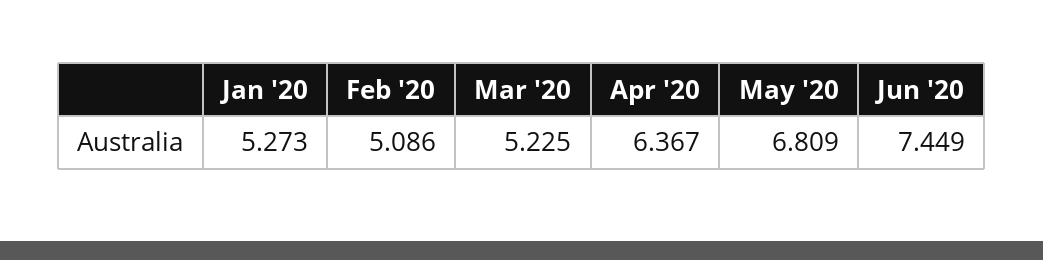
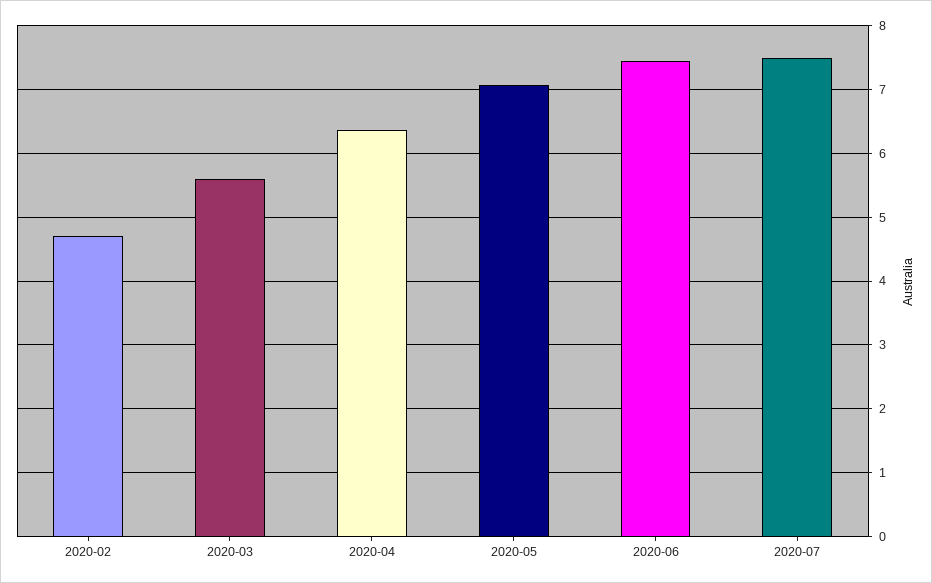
Jan '20: 5.273 -> none
Feb '20: 5.086 -> 4.7
Mar '20: 5.225 -> 5.6
May '20: 6.809 -> 7.1
2020-07: none -> 7.5

